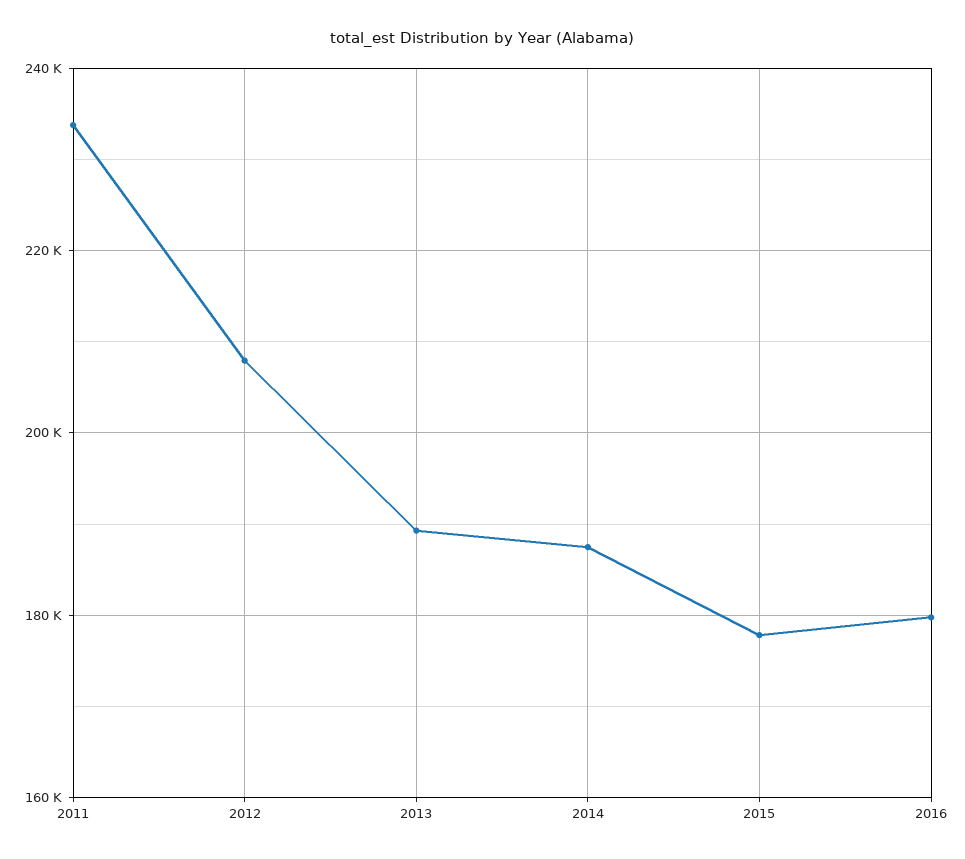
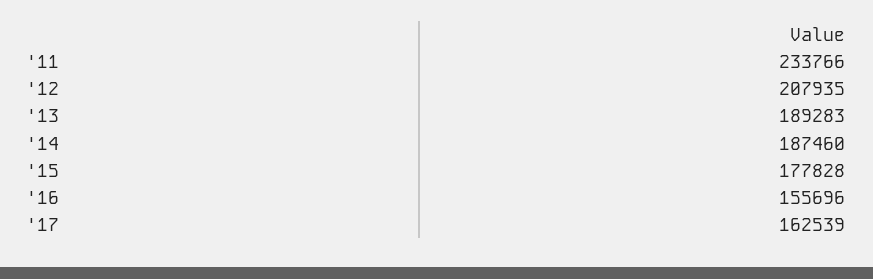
2016: 180000 -> 155696
'17: none -> 162539

